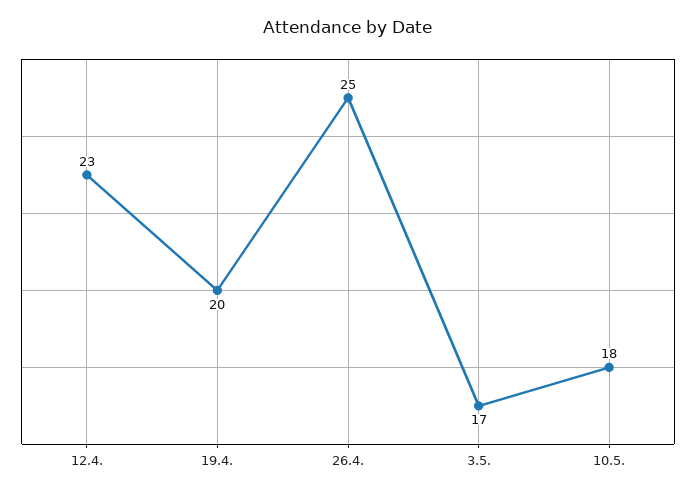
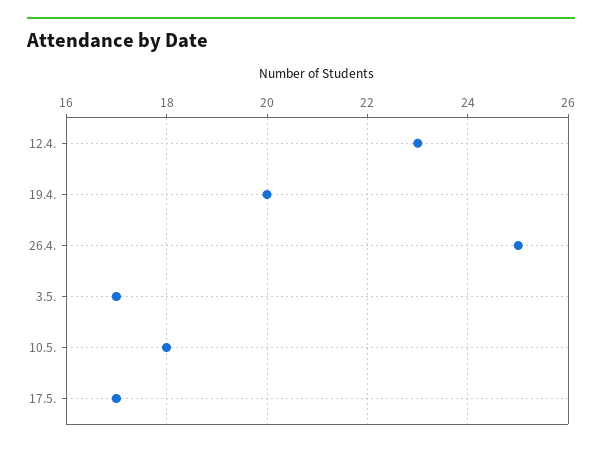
17.5.: none -> 17

